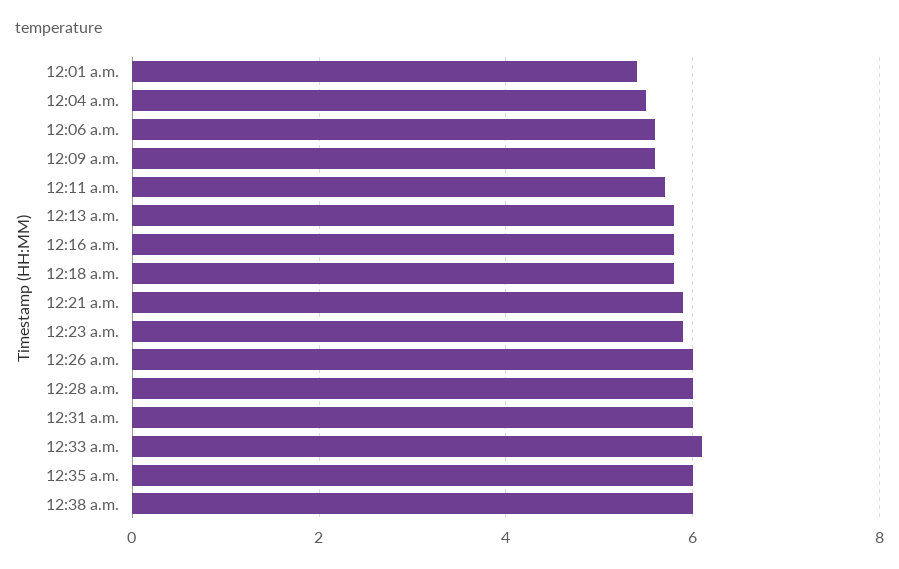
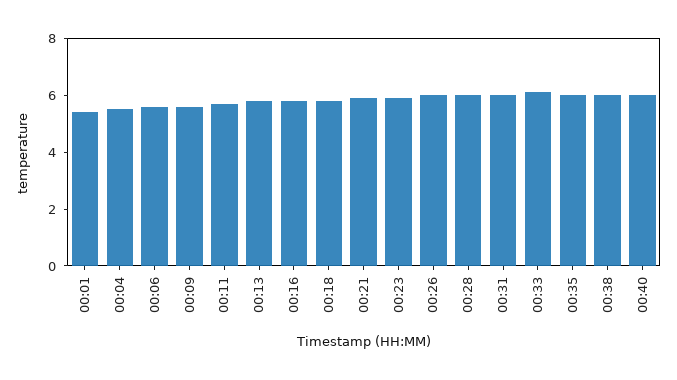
00:40: none -> 6

